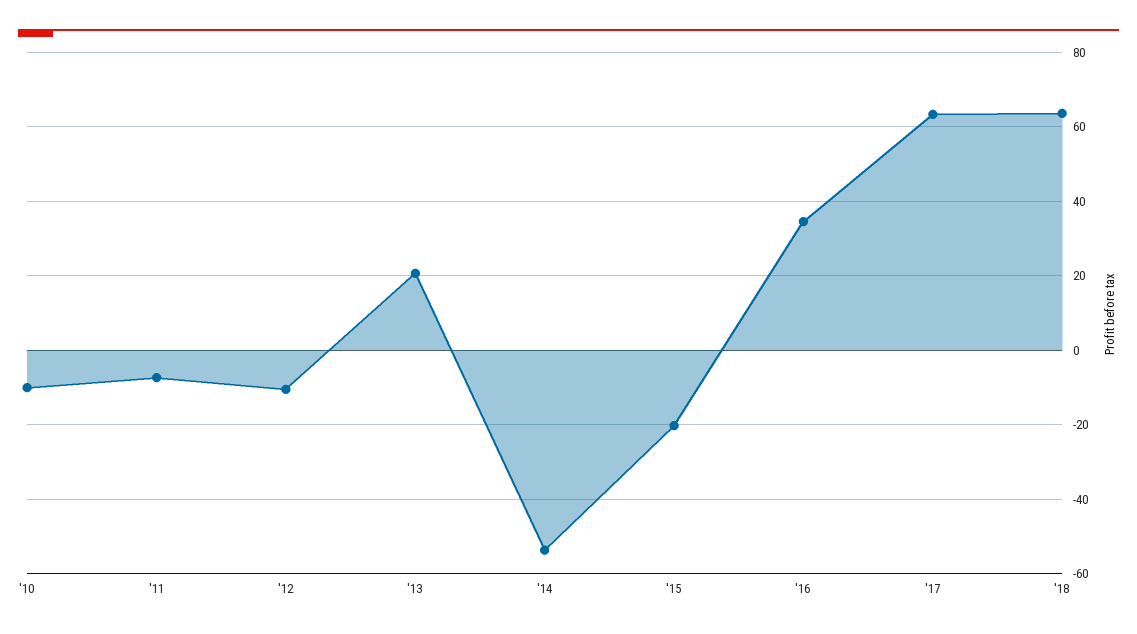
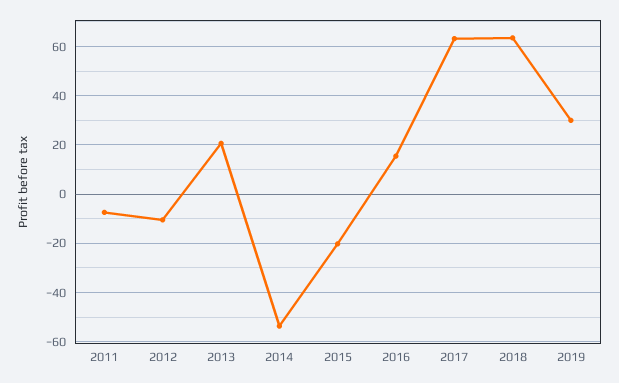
'10: -10 -> none
'16: 34 -> 15
2019: none -> 30

